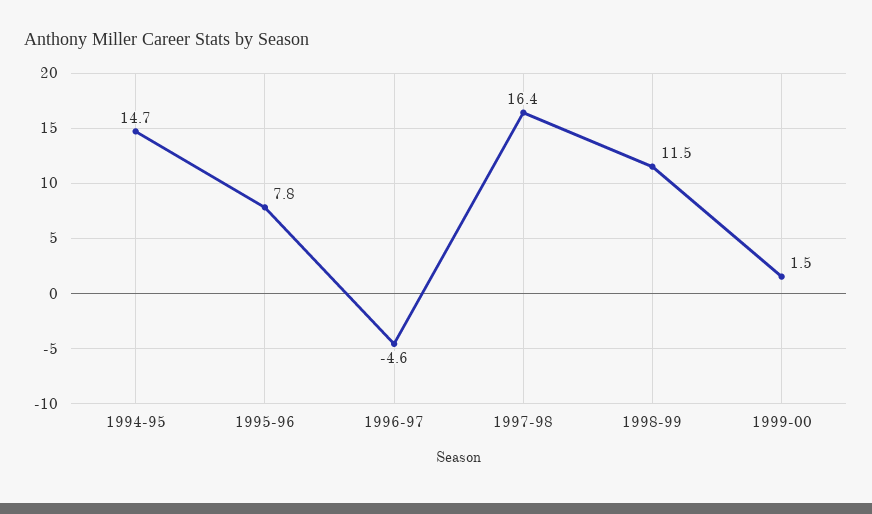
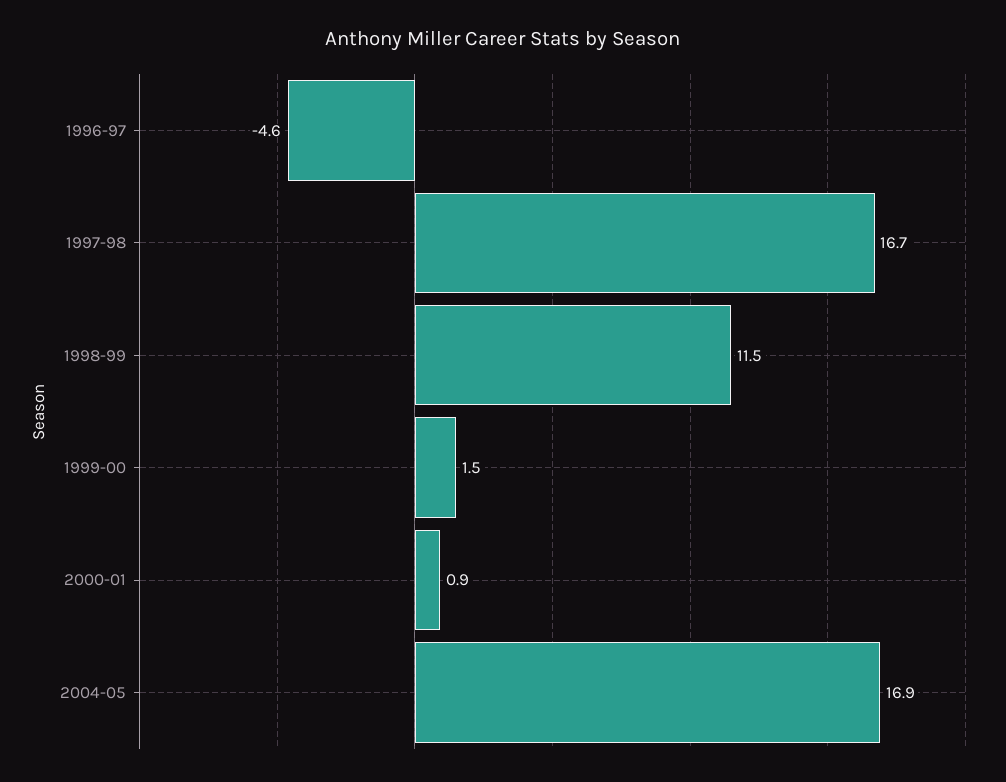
1994-95: 14.7 -> none
1995-96: 7.8 -> none
1997-98: 16.4 -> 16.7
2000-01: none -> 0.9
2004-05: none -> 16.9

